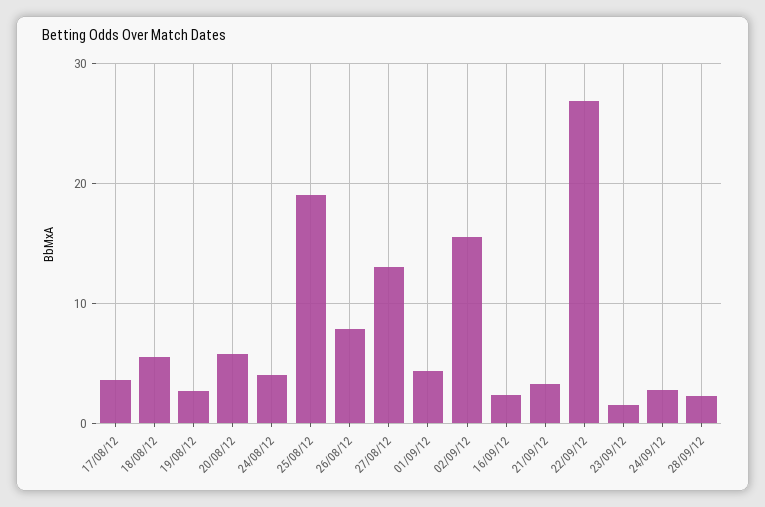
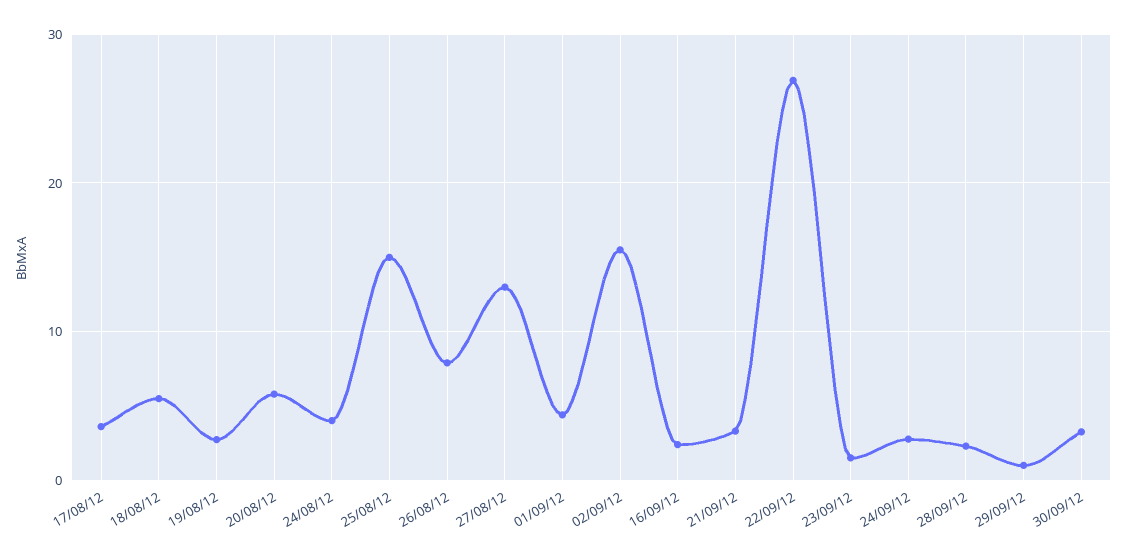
25/08/12: 19 -> 15
29/09/12: none -> 1
30/09/12: none -> 3

